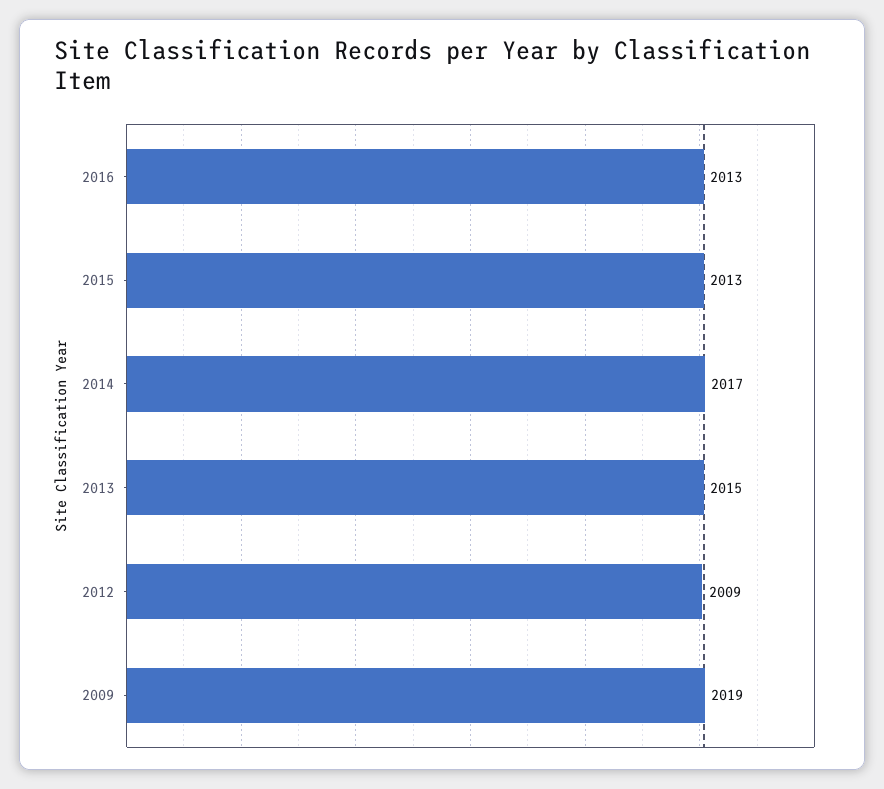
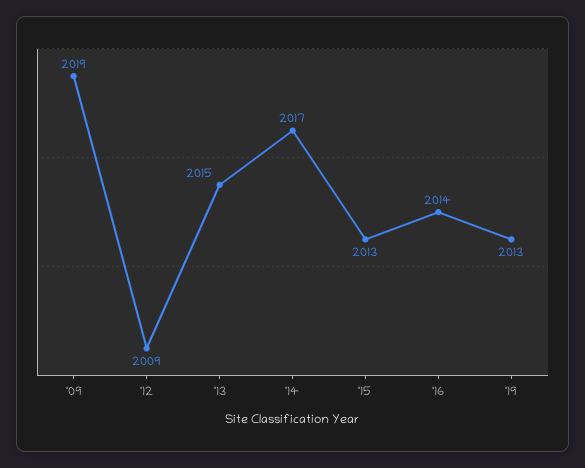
2016: 2013 -> 2014
'19: none -> 2013

